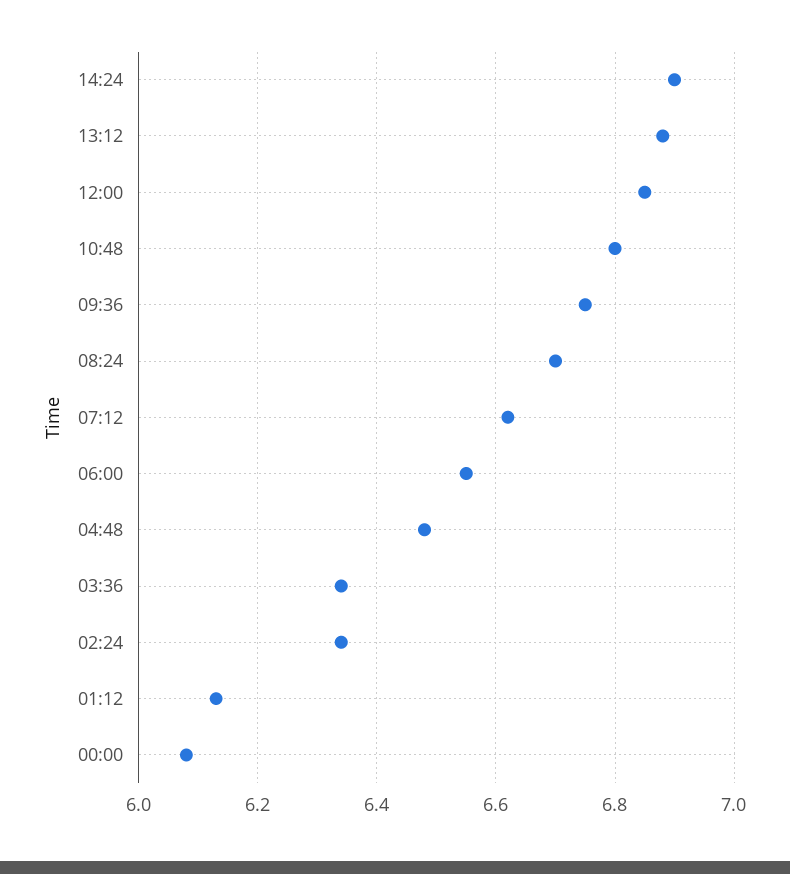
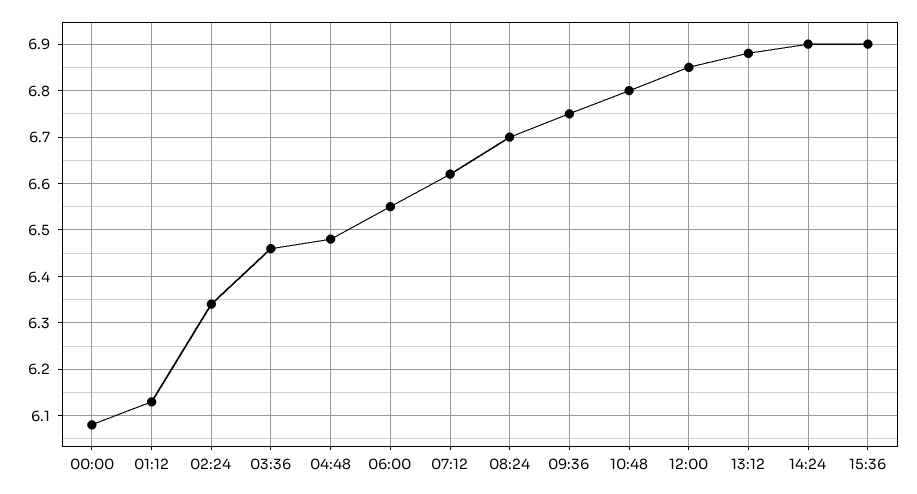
03:36: 6.35 -> 6.45
15:36: none -> 6.9

